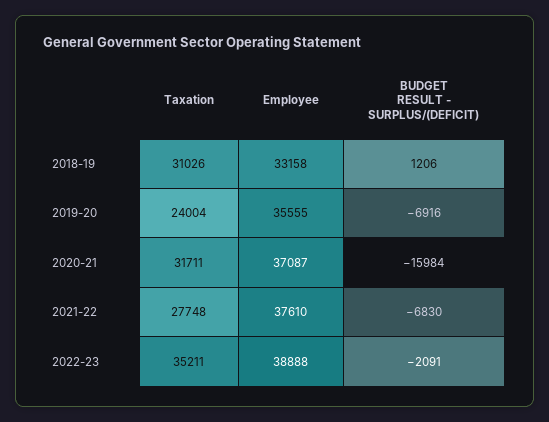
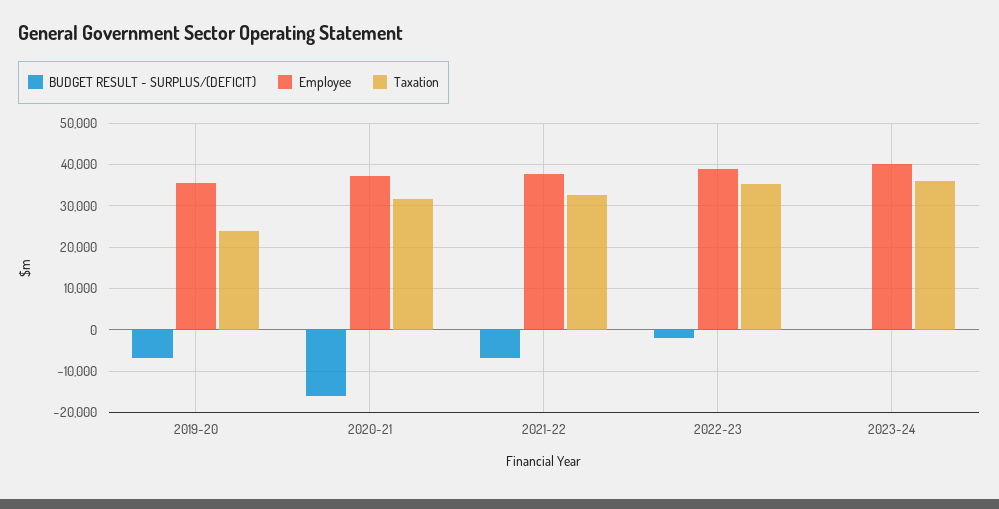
Taxation, 2018-19: 31026 -> none
Employee, 2018-19: 33158 -> none
BUDGET RESULT - SURPLUS/(DEFICIT), 2018-19: 1206 -> none
Taxation, 2021-22: 27748 -> 32000
BUDGET RESULT - SURPLUS/(DEFICIT), 2023-24: none -> 0
Employee, 2023-24: none -> 40000
Taxation, 2023-24: none -> 36000

